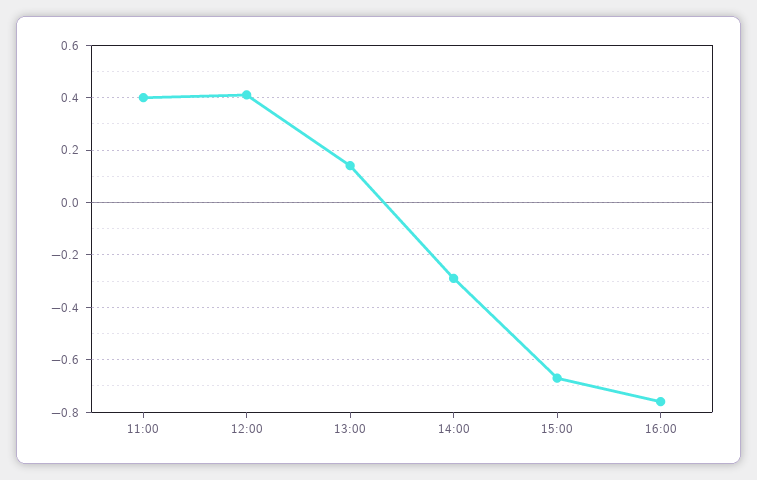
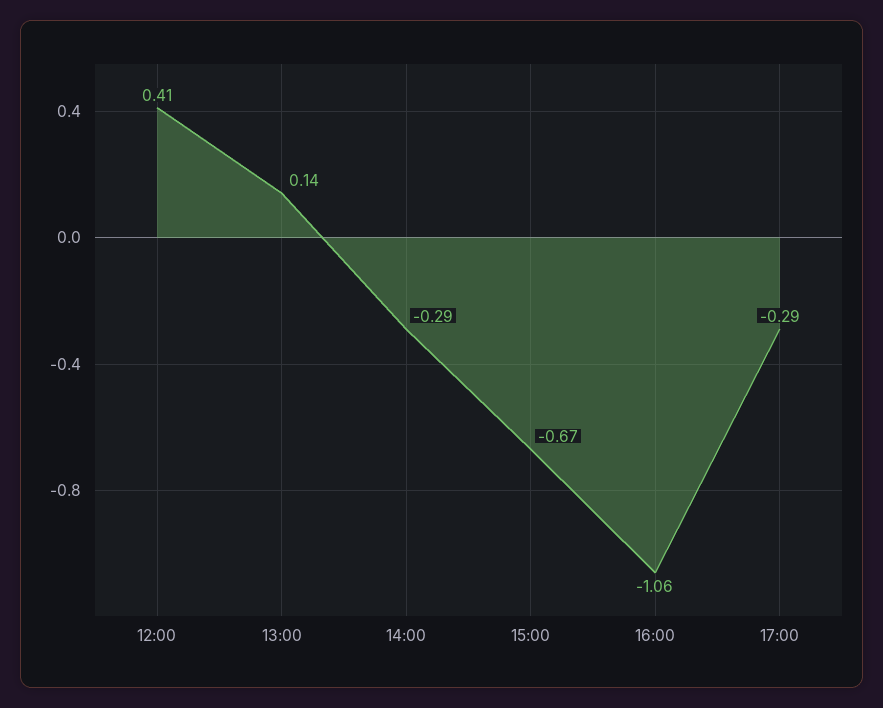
11:00: 0.4 -> none
16:00: -0.75 -> -1.06
17:00: none -> -0.29

